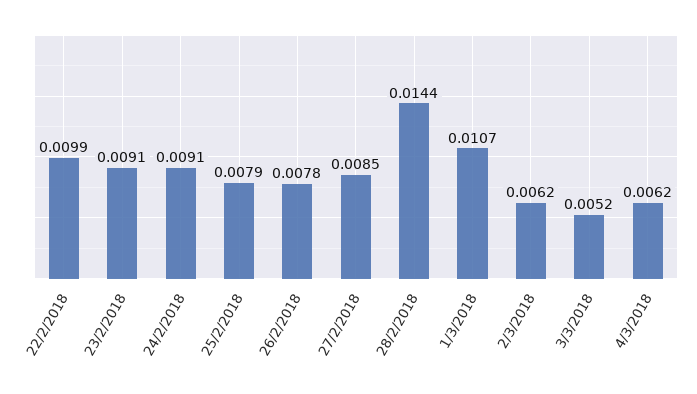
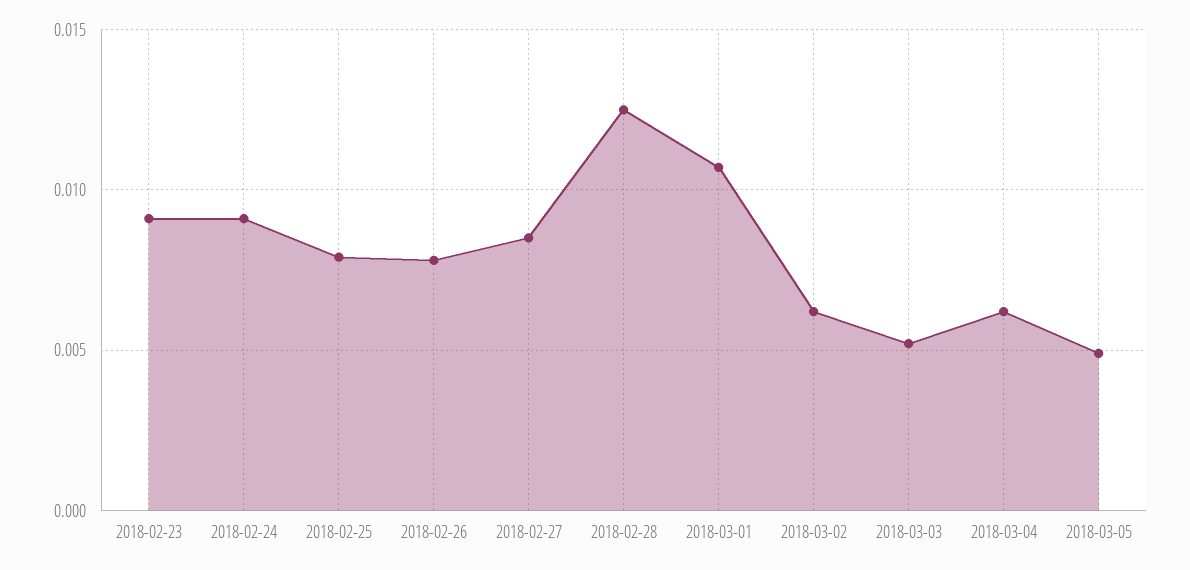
22/2/2018: 0.0099 -> none
28/2/2018: 0.0144 -> 0.0125
2018-03-05: none -> 0.005

